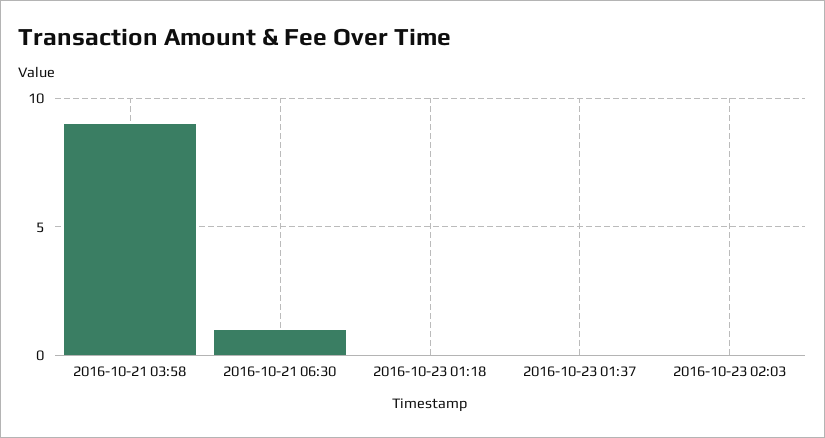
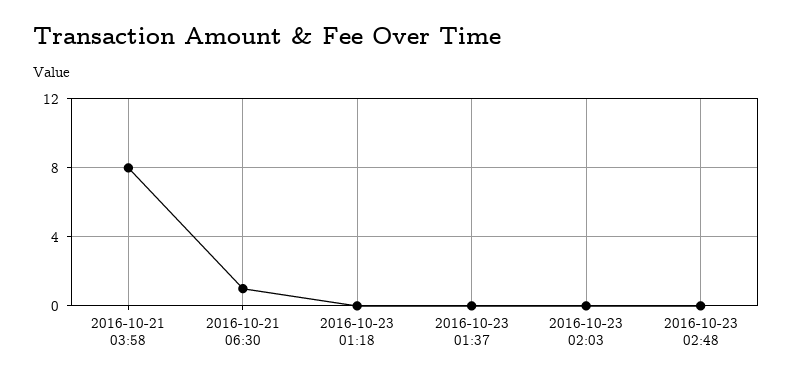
2016-10-21 03:58: 9 -> 8
2016-10-23 02:48: none -> 0

